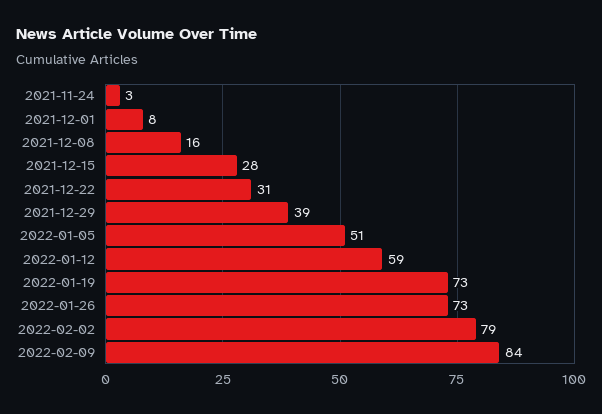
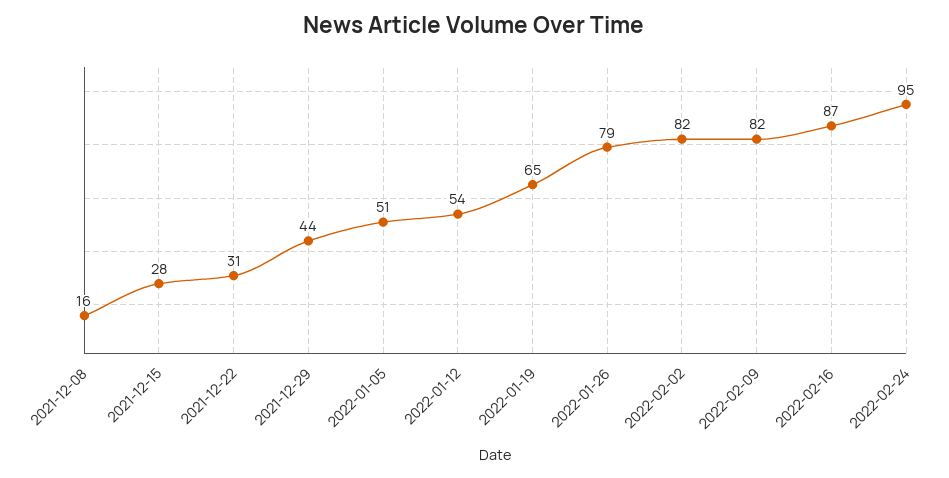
2021-11-24: 3 -> none
2021-12-01: 8 -> none
2021-12-29: 39 -> 44
2022-01-12: 59 -> 54
2022-01-19: 73 -> 65
2022-01-26: 73 -> 79
2022-02-02: 79 -> 82
2022-02-09: 84 -> 82
2022-02-16: none -> 87
2022-02-24: none -> 95

